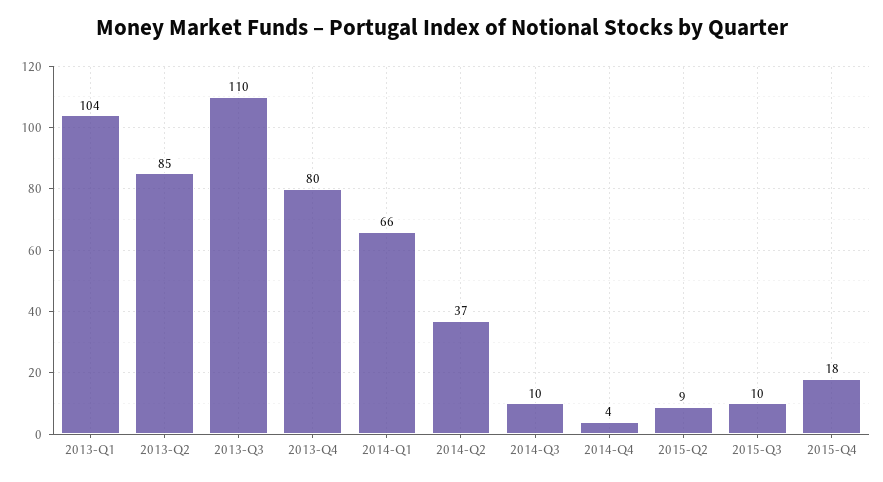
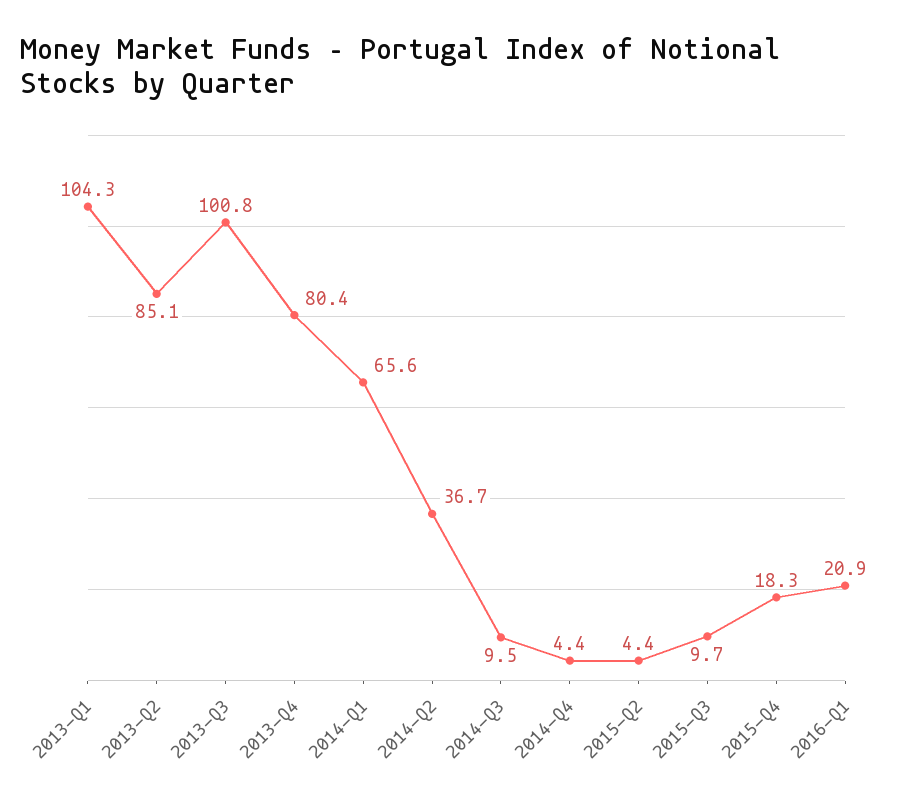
2013-Q3: 110 -> 100.8
2015-Q2: 9 -> 4.4
2016-Q1: none -> 20.9

